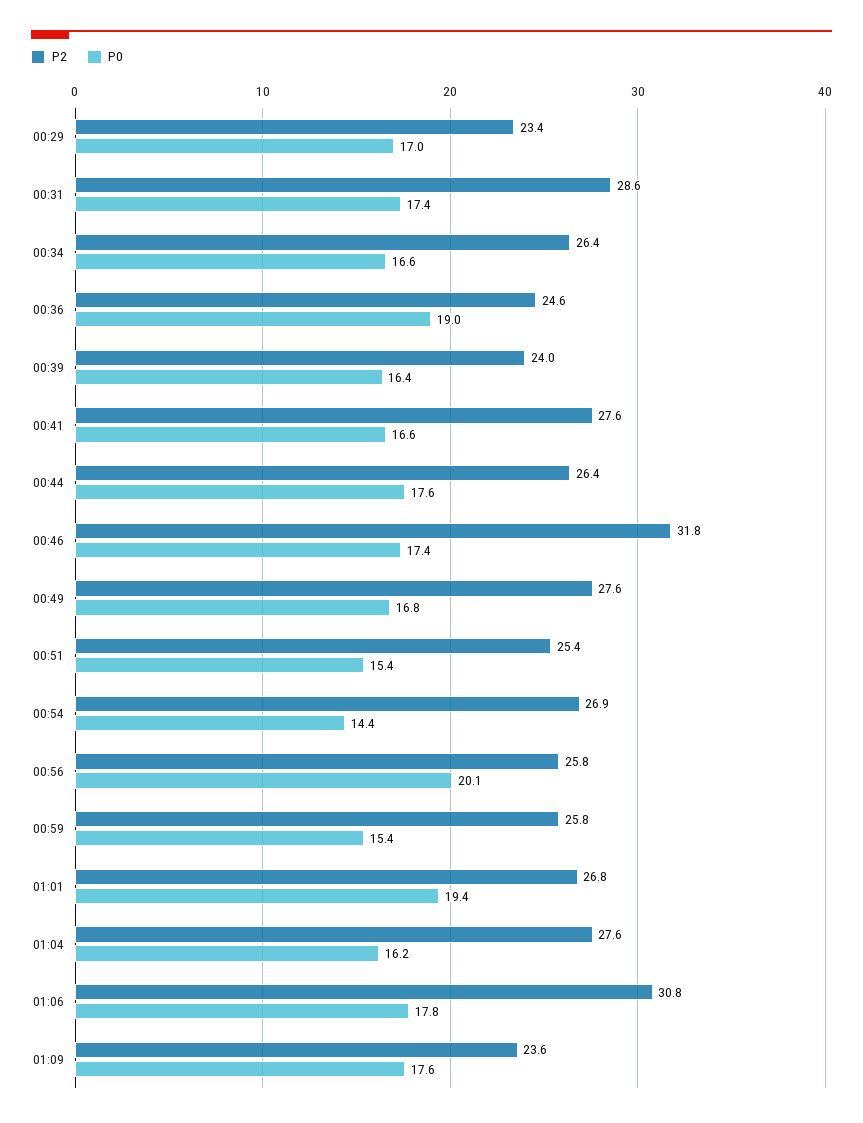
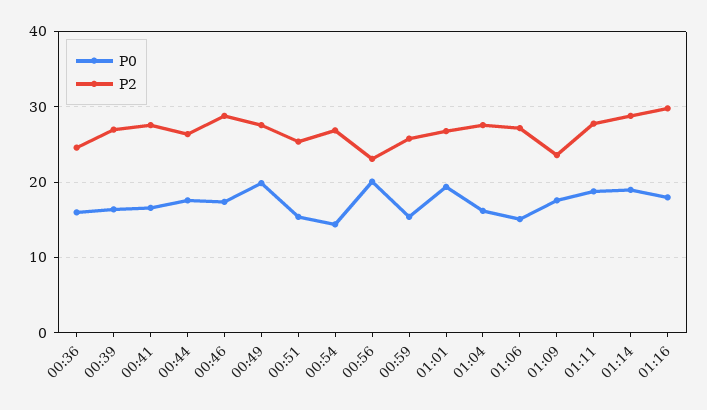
P2, 00:29: 23.4 -> none
P0, 00:29: 17 -> none
P2, 00:31: 28.6 -> none
P0, 00:31: 17.4 -> none
P2, 00:34: 26.4 -> none
P0, 00:34: 16.6 -> none
P0, 00:36: 19 -> 16
P2, 00:39: 24 -> 27
P2, 00:46: 31.8 -> 29
P0, 00:49: 16.8 -> 20
P2, 00:56: 25.8 -> 23
P2, 01:06: 30.8 -> 27
P0, 01:06: 17.8 -> 15
P0, 01:11: none -> 19
P2, 01:11: none -> 28
P0, 01:14: none -> 19
P2, 01:14: none -> 29
P0, 01:16: none -> 18
P2, 01:16: none -> 30

